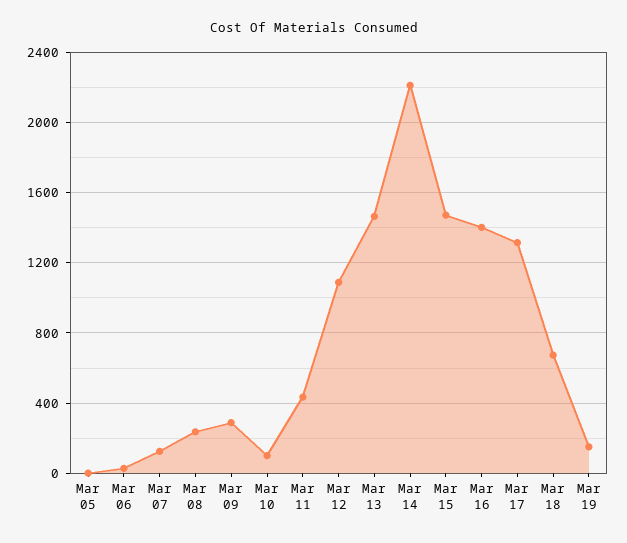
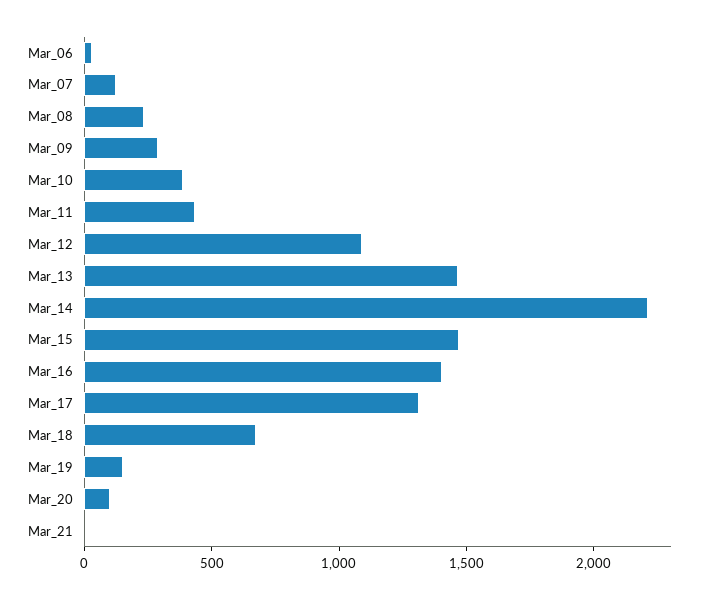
Mar 05: 0 -> none
Mar 10: 100 -> 400
Mar_20: none -> 100
Mar_21: none -> 0

